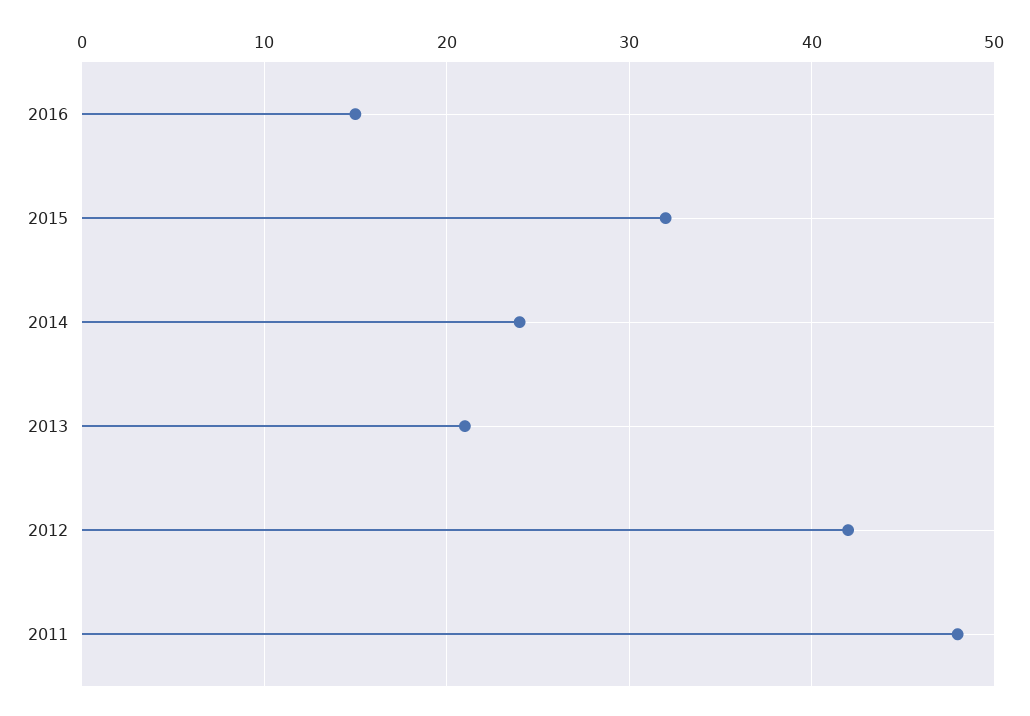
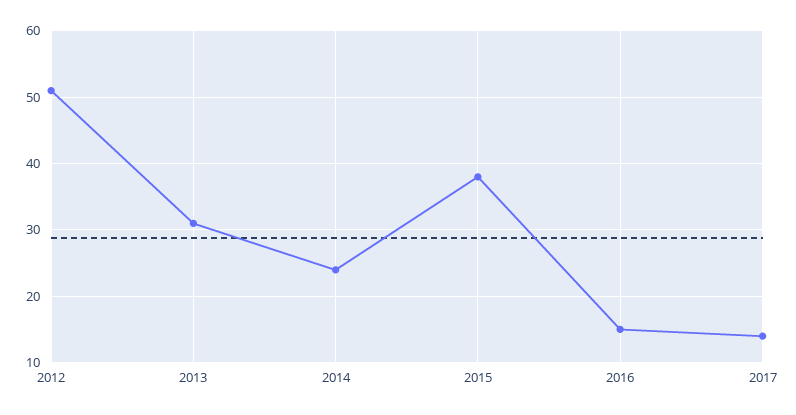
2015: 32 -> 38
2013: 21 -> 31
2012: 42 -> 51
2011: 48 -> none
2017: none -> 14

